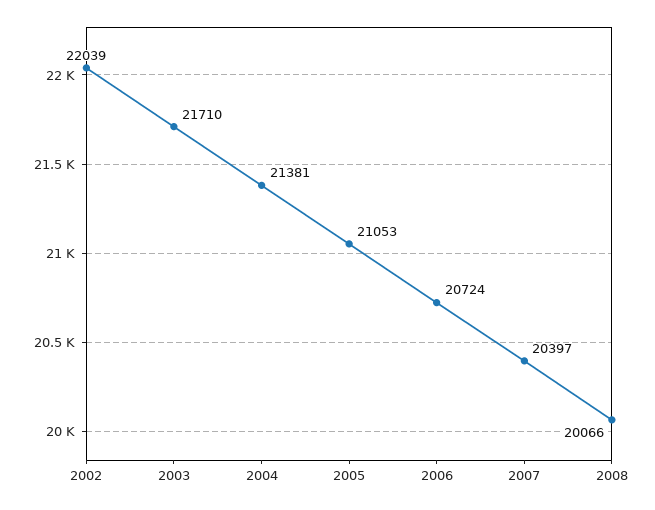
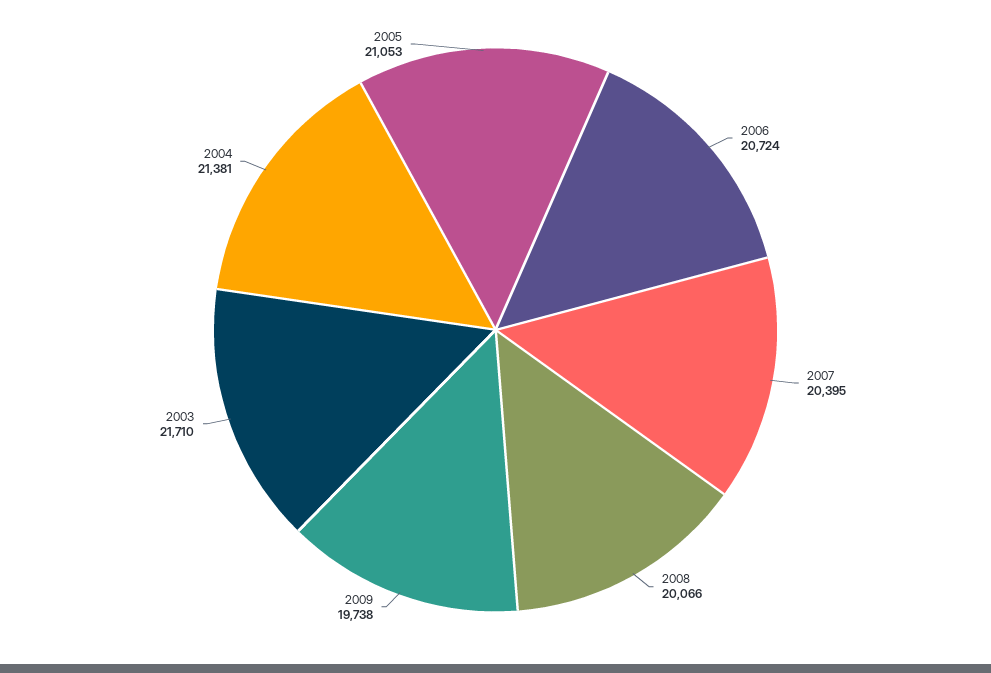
2002: 22039 -> none
2007: 20397 -> 20395
2009: none -> 19738

